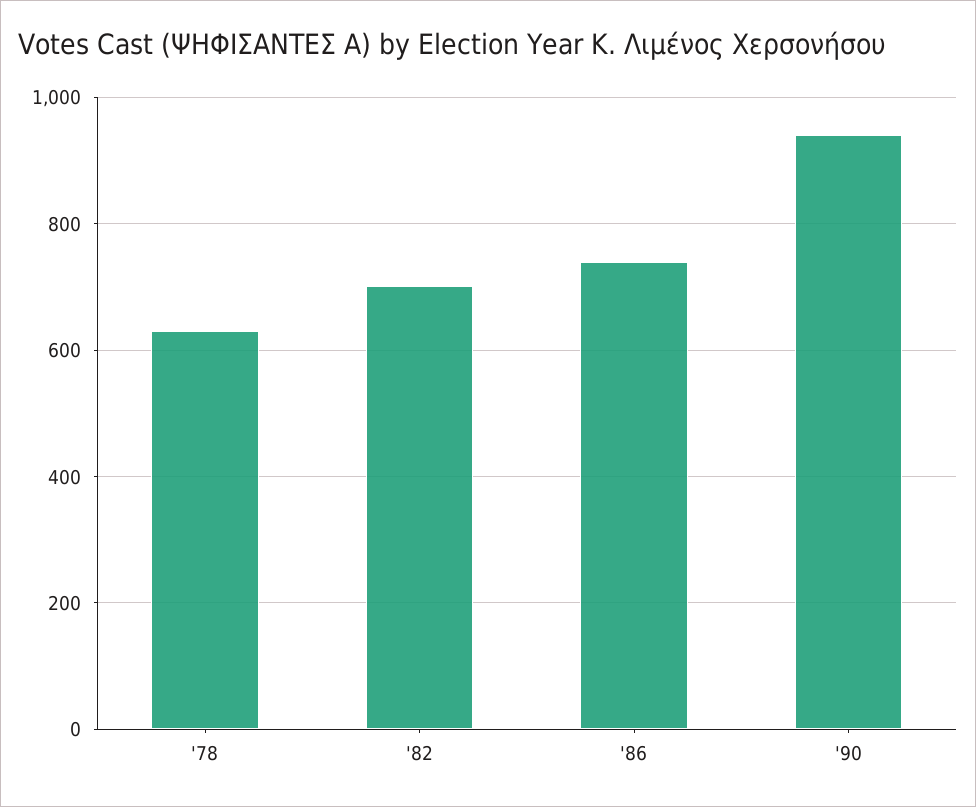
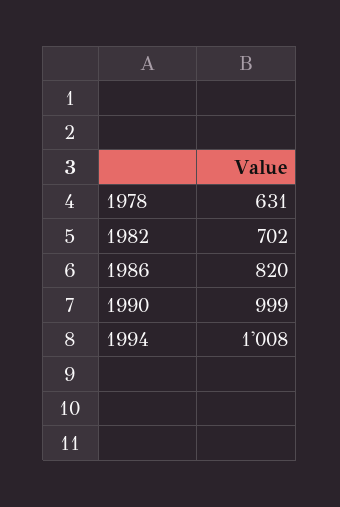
'86: 740 -> 820
'90: 940 -> 999
1994: none -> 1008

